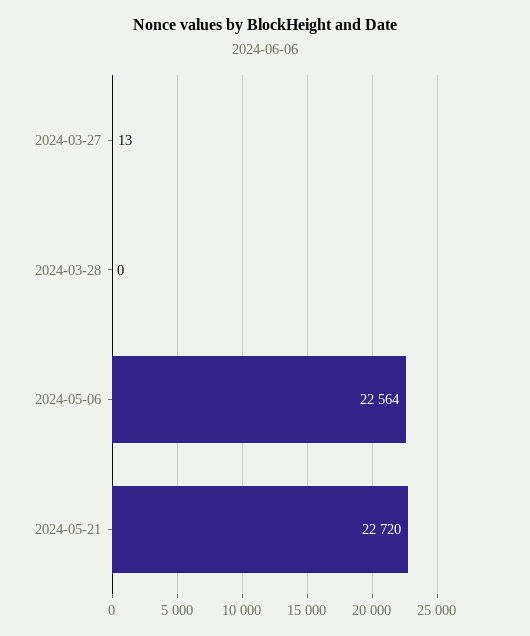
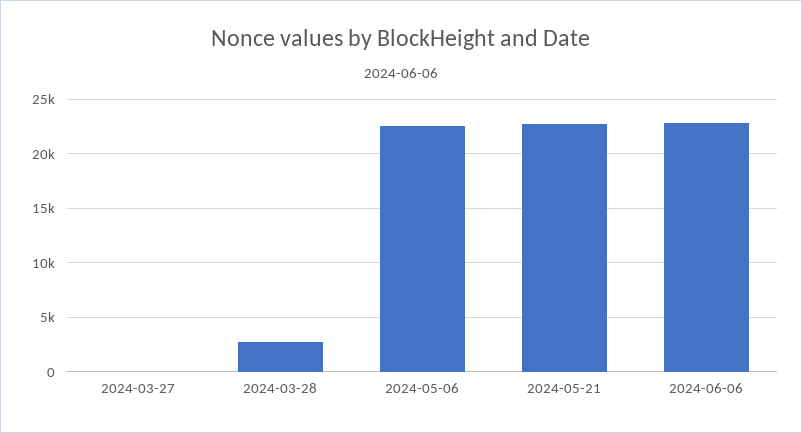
2024-03-28: 0 -> 3000
2024-06-06: none -> 23000

